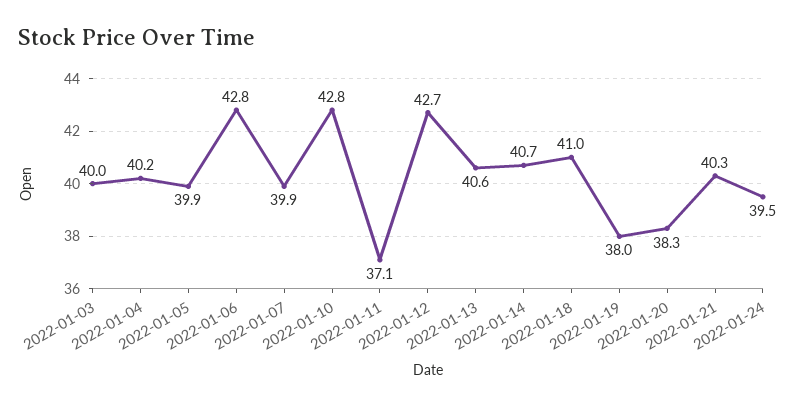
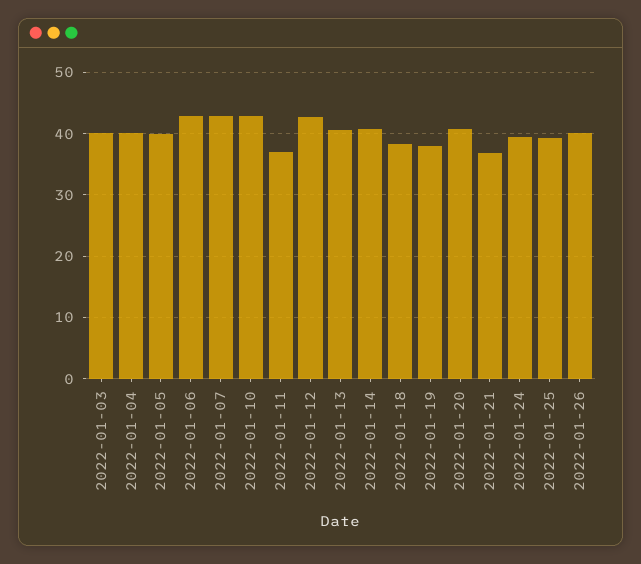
2022-01-07: 39.9 -> 43
2022-01-18: 41 -> 38
2022-01-20: 38.3 -> 41
2022-01-21: 40.3 -> 37
2022-01-25: none -> 39
2022-01-26: none -> 40

